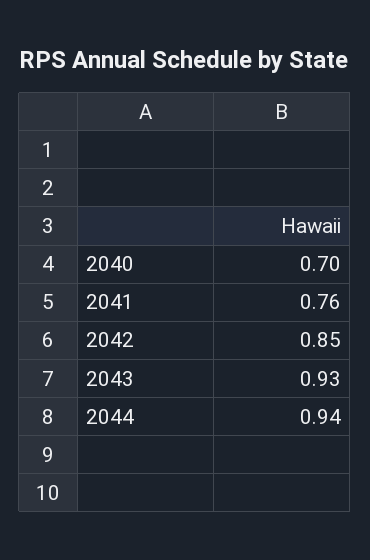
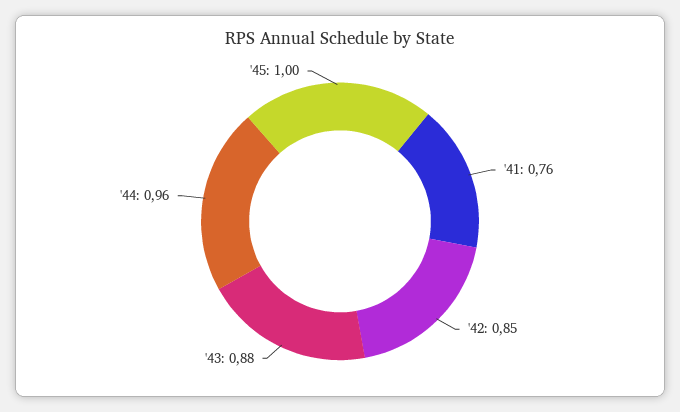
2040: 0.7 -> none
2043: 0.93 -> 0.88
2044: 0.94 -> 0.96
'45: none -> 1

